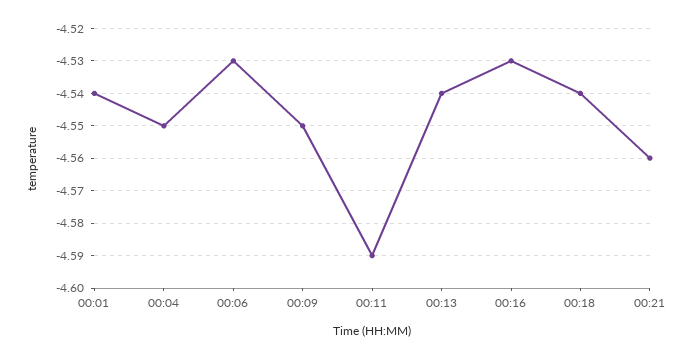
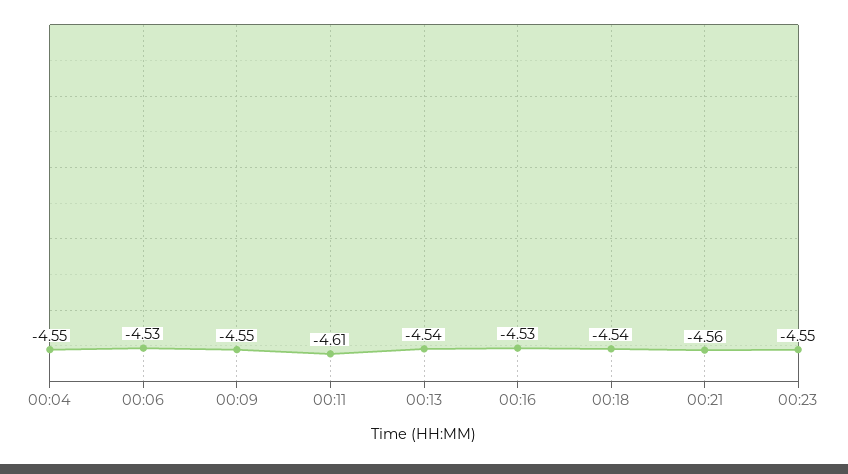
00:01: -4.54 -> none
00:11: -4.59 -> -4.61
00:23: none -> -4.55

